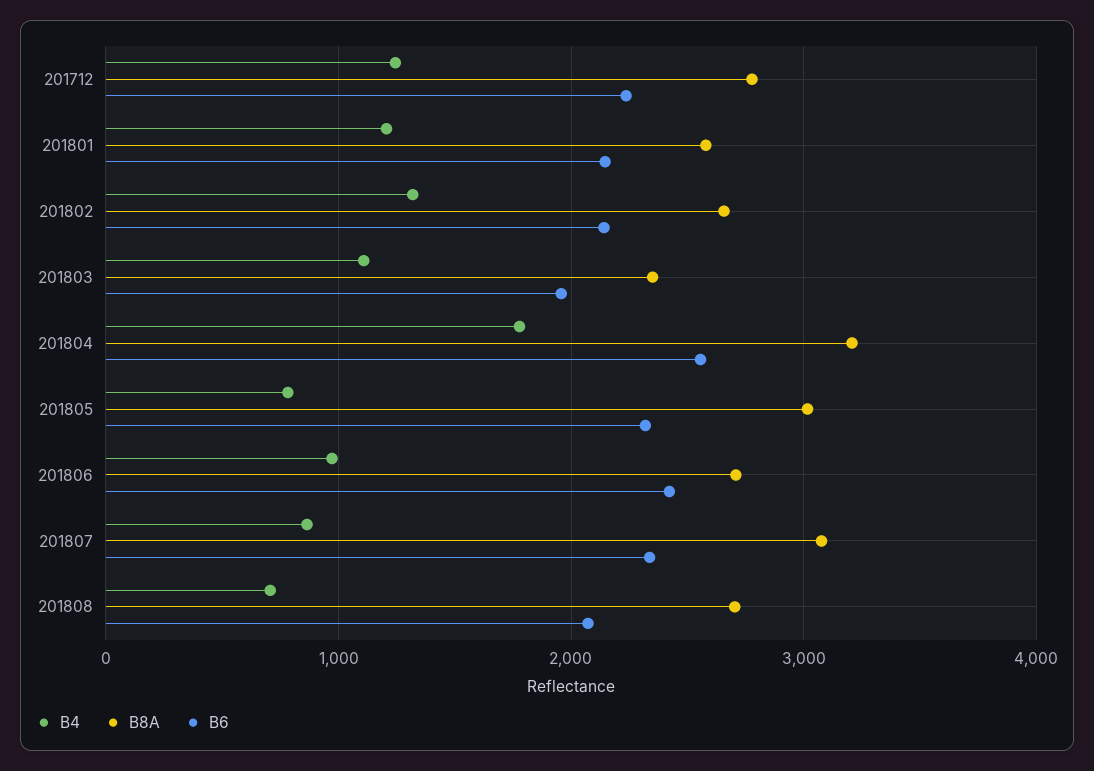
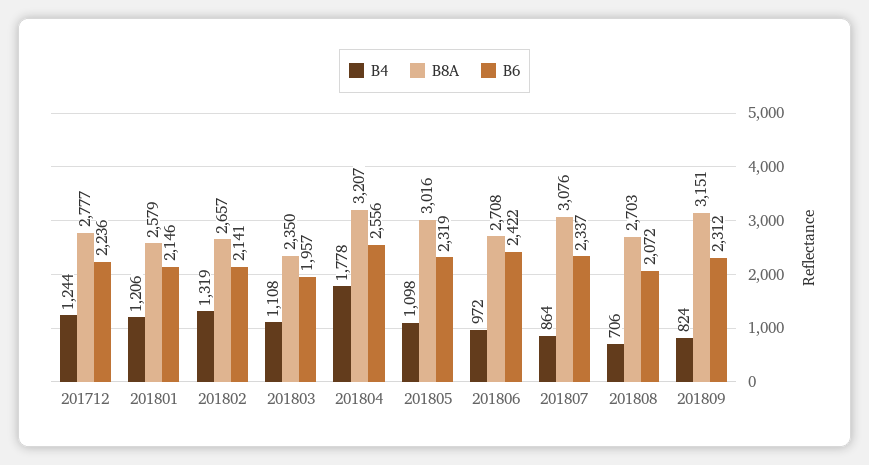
B4, 201805: 800 -> 1098
B4, 201809: none -> 824
B8A, 201809: none -> 3151
B6, 201809: none -> 2312

